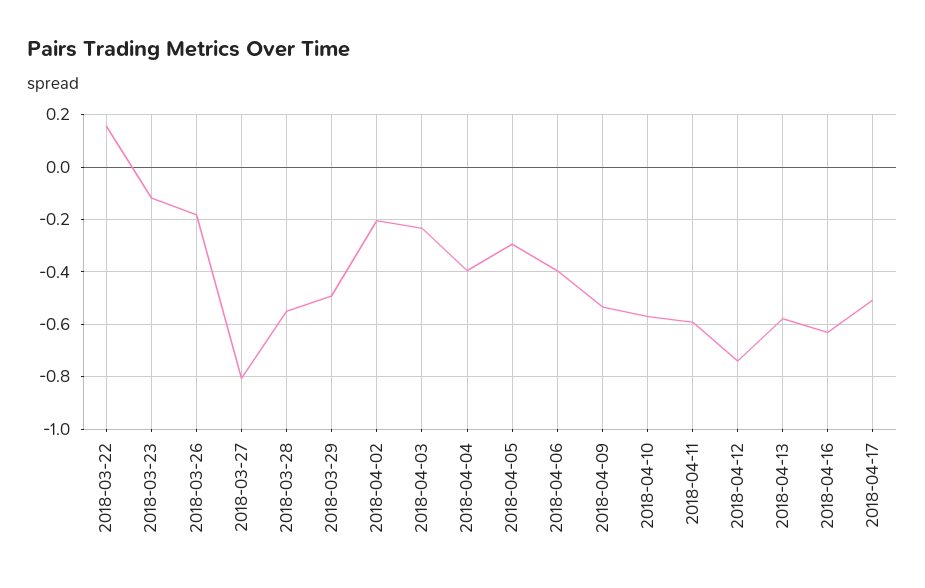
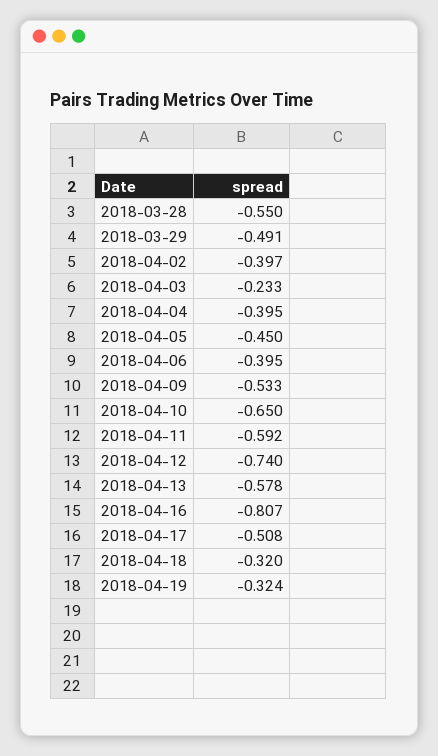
2018-03-22: 0.15 -> none
2018-03-23: -0.125 -> none
2018-03-26: -0.175 -> none
2018-03-27: -0.8 -> none
2018-04-02: -0.2 -> -0.397
2018-04-05: -0.3 -> -0.45
2018-04-10: -0.575 -> -0.65
2018-04-16: -0.625 -> -0.807
2018-04-18: none -> -0.32
2018-04-19: none -> -0.324

